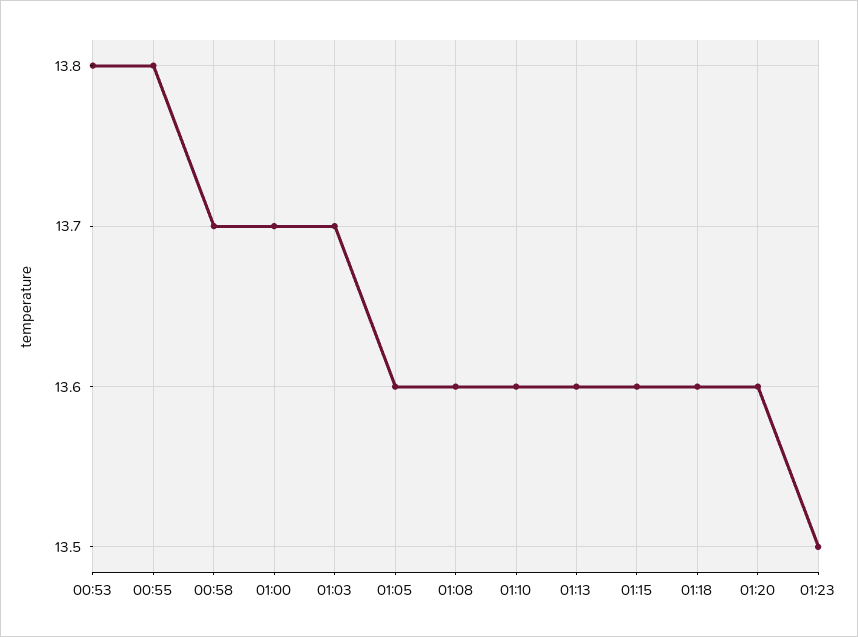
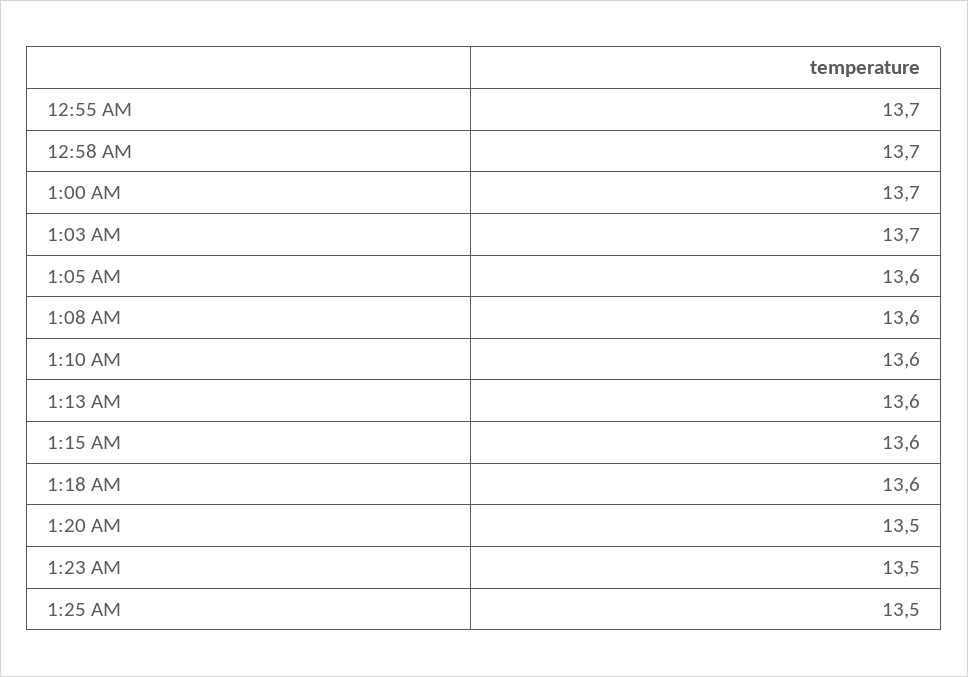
00:53: 13.8 -> none
00:55: 13.8 -> 13.7
01:20: 13.6 -> 13.5
1:25 AM: none -> 13.5

